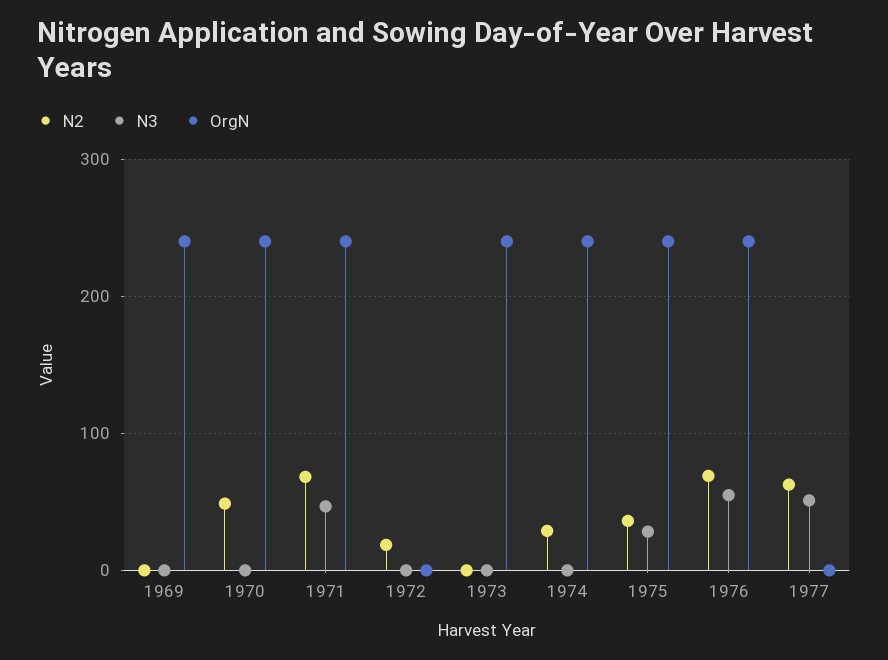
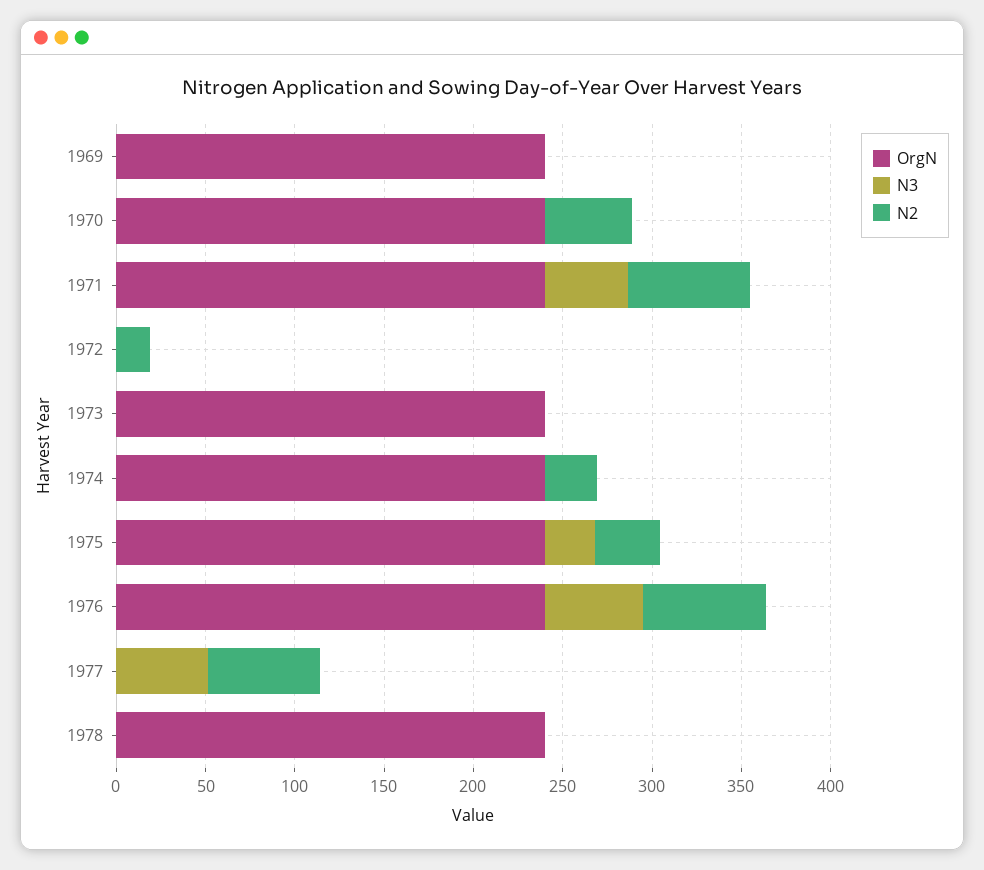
OrgN, 1978: none -> 240
N3, 1978: none -> 0
N2, 1978: none -> 0

